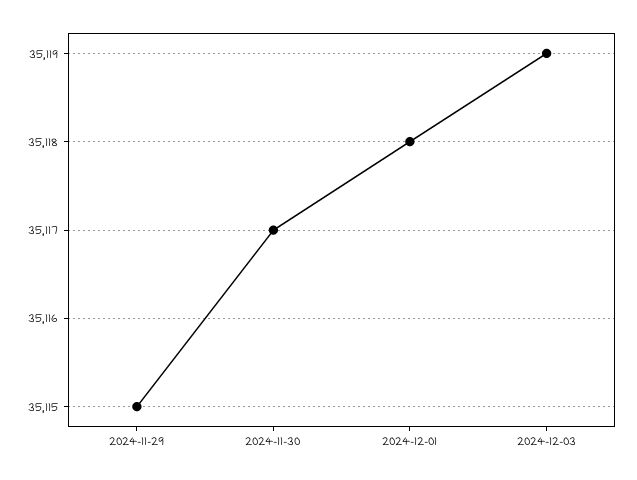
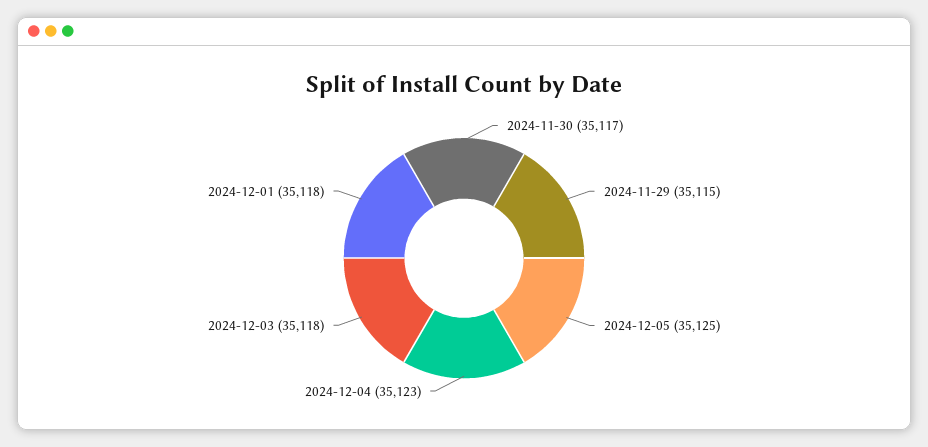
2024-12-03: 35119 -> 35118
2024-12-05: none -> 35125
2024-12-04: none -> 35123

